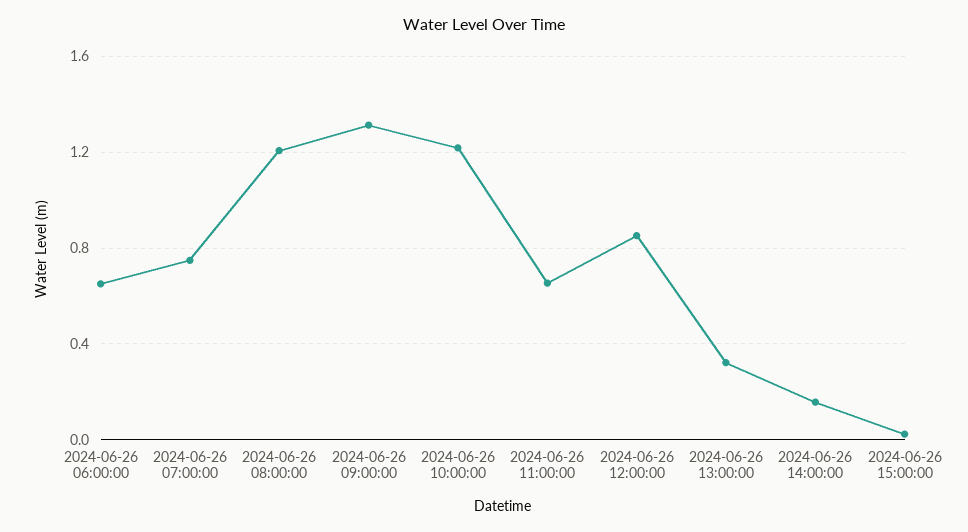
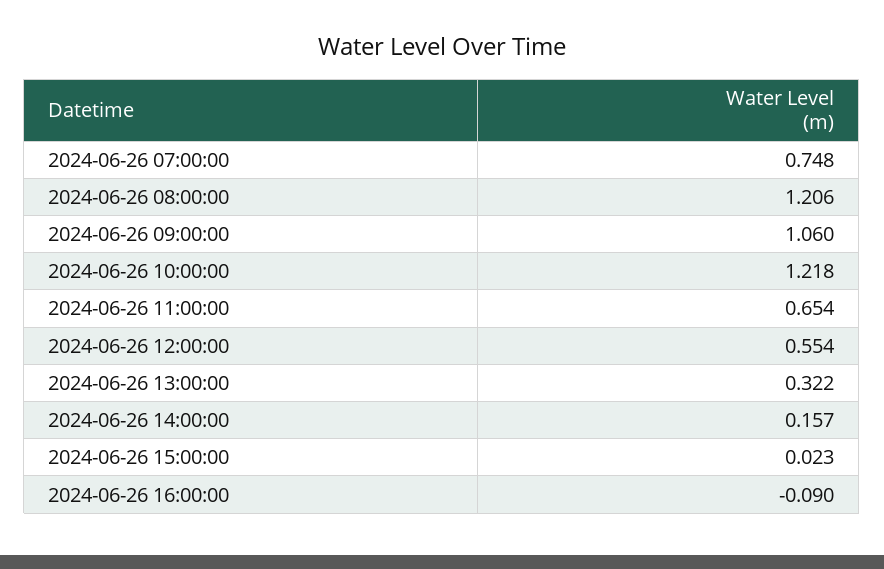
2024-06-26 06:00:00: 0.65 -> none
2024-06-26 09:00:00: 1.3 -> 1.06
2024-06-26 12:00:00: 0.85 -> 0.554
2024-06-26 16:00:00: none -> -0.09

